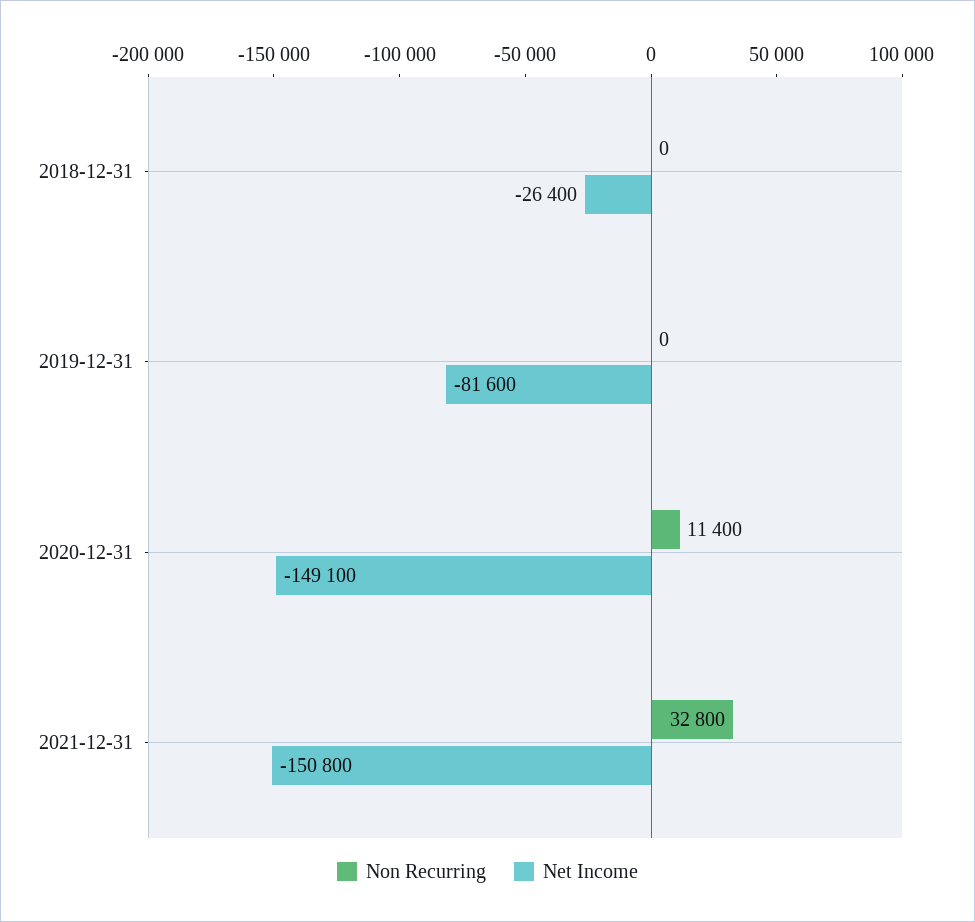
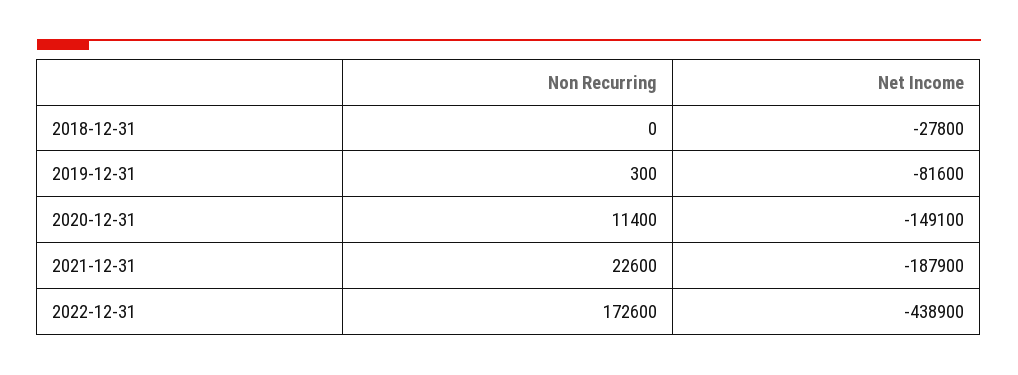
Net Income, 2018-12-31: -26400 -> -27800
Non Recurring, 2019-12-31: 0 -> 300
Non Recurring, 2021-12-31: 32800 -> 22600
Net Income, 2021-12-31: -150800 -> -187900
Non Recurring, 2022-12-31: none -> 172600
Net Income, 2022-12-31: none -> -438900

